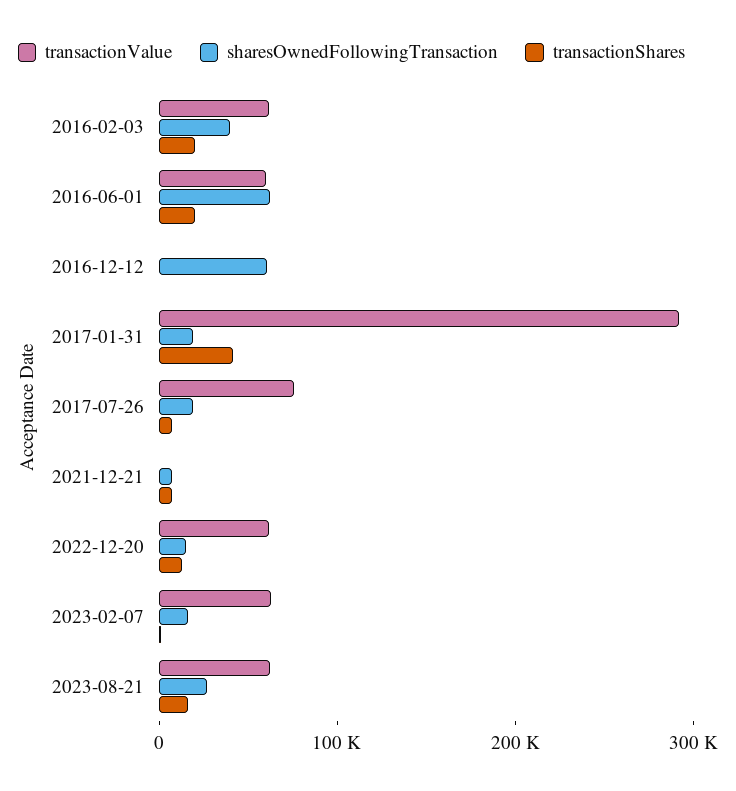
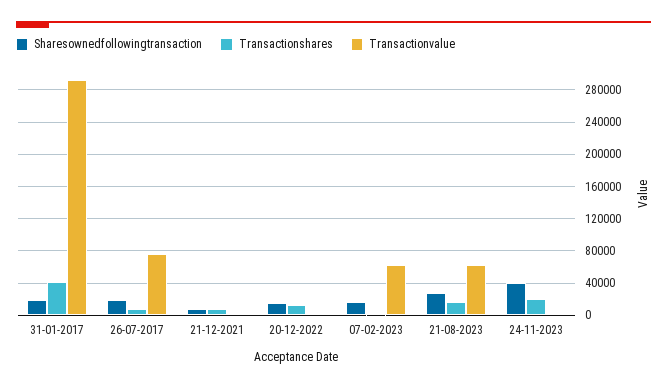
transactionValue, 2016-02-03: 60000 -> none
sharesOwnedFollowingTransaction, 2016-02-03: 40000 -> none
transactionShares, 2016-02-03: 20000 -> none
transactionValue, 2016-06-01: 60000 -> none
sharesOwnedFollowingTransaction, 2016-06-01: 60000 -> none
transactionShares, 2016-06-01: 20000 -> none
transactionValue, 2016-12-12: 0 -> none
sharesOwnedFollowingTransaction, 2016-12-12: 60000 -> none
transactionShares, 2016-12-12: 0 -> none
transactionValue, 2022-12-20: 60000 -> 0
sharesOwnedFollowingTransaction, 24-11-2023: none -> 40000
transactionShares, 24-11-2023: none -> 20000
transactionValue, 24-11-2023: none -> 0

